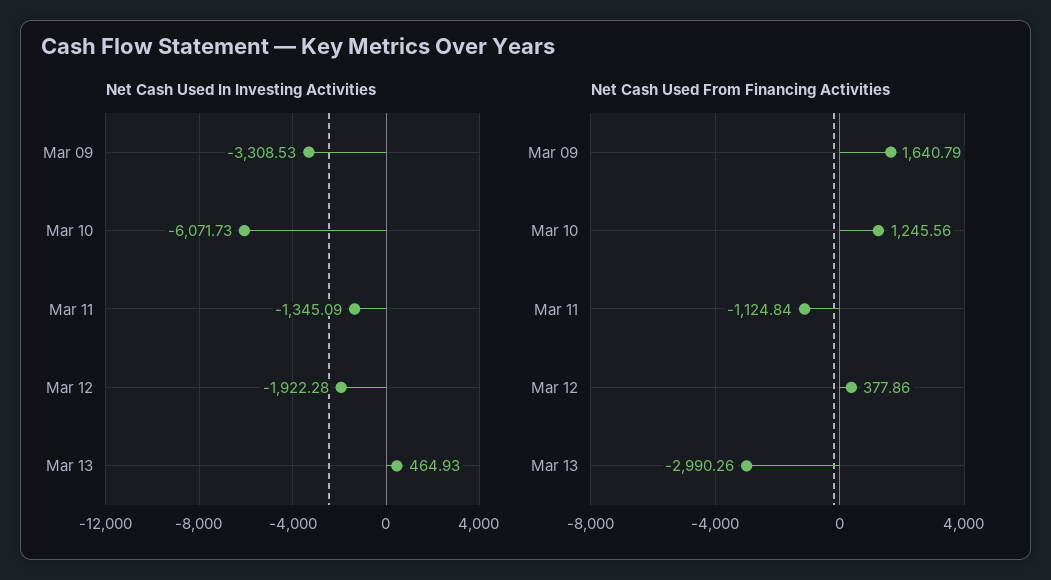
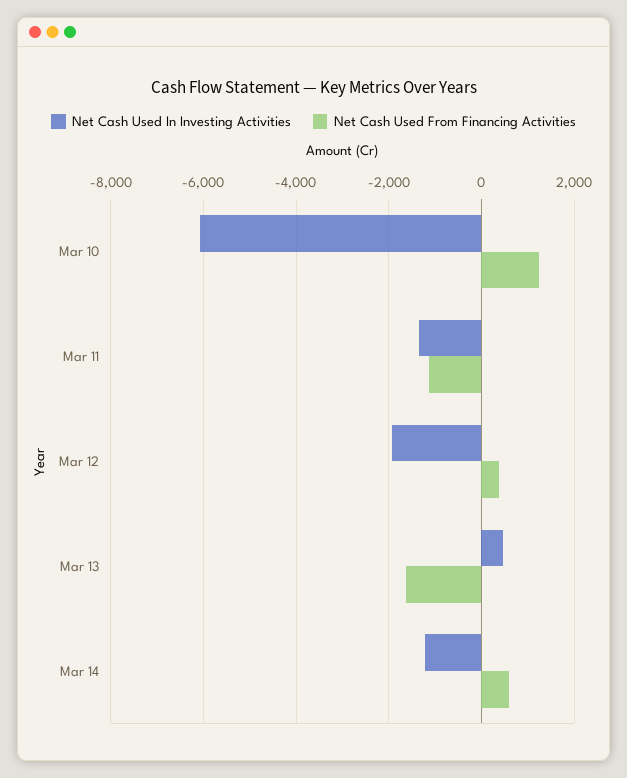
Net Cash Used In Investing Activities, Mar 09: -3308.53 -> none
Net Cash Used From Financing Activities, Mar 09: 1640.79 -> none
Net Cash Used From Financing Activities, Mar 13: -2990.26 -> -1600
Net Cash Used In Investing Activities, Mar 14: none -> -1200
Net Cash Used From Financing Activities, Mar 14: none -> 600

